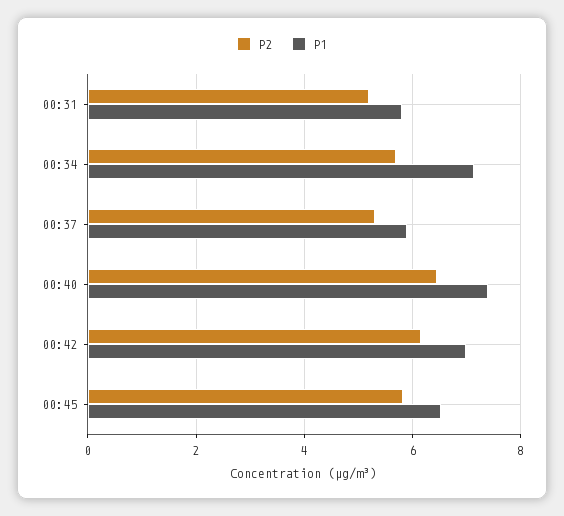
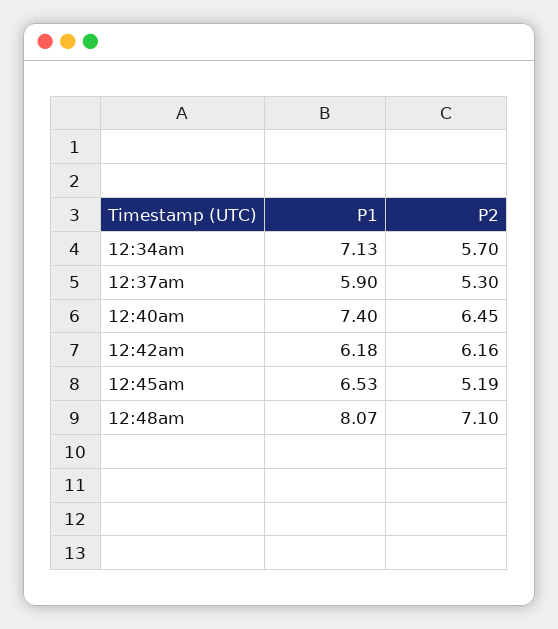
P2, 00:31: 5.2 -> none
P1, 00:31: 5.8 -> none
P1, 00:42: 7 -> 6.18
P2, 00:45: 5.8 -> 5.19
P1, 12:48am: none -> 8.07
P2, 12:48am: none -> 7.1

